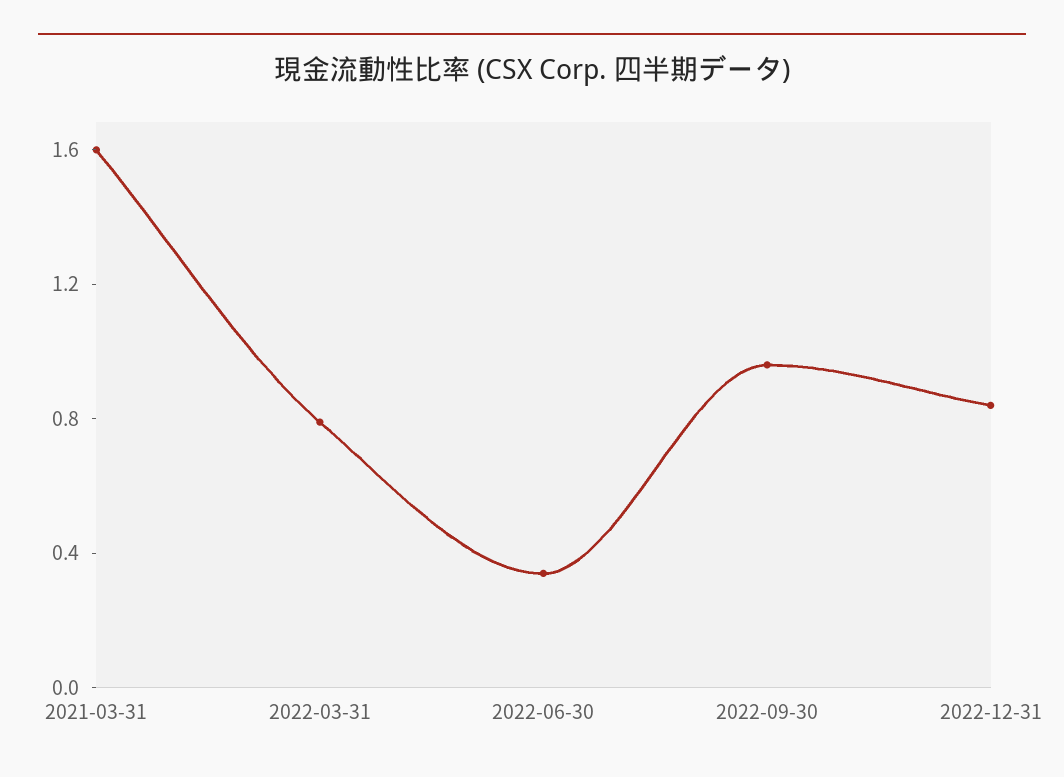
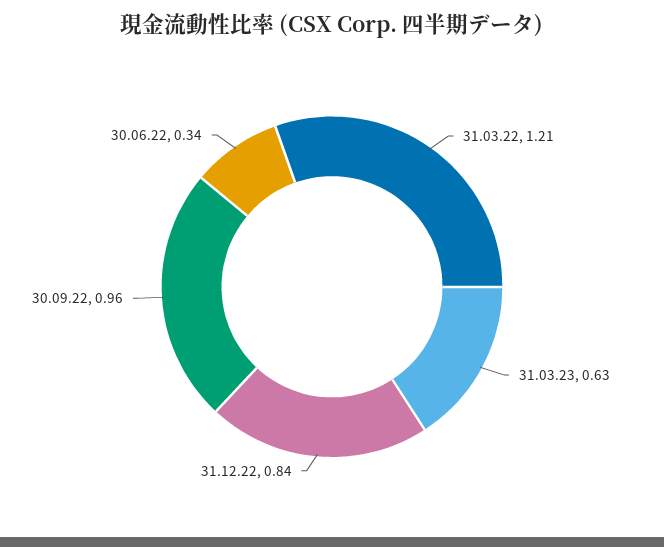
2021-03-31: 1.6 -> none
2022-03-31: 0.8 -> 1.21
31.03.23: none -> 0.63

